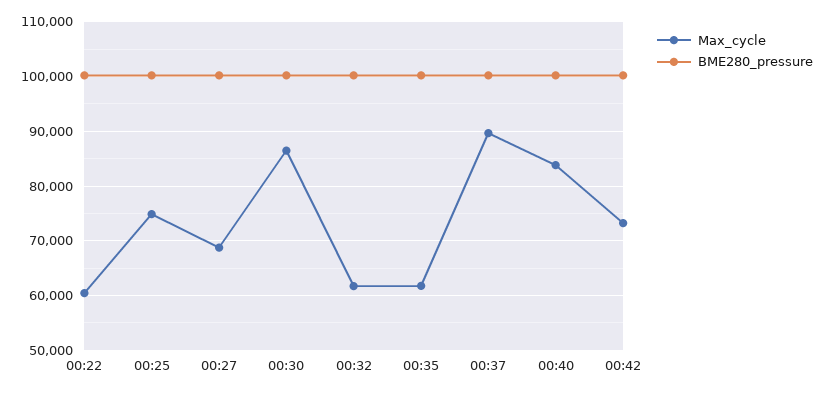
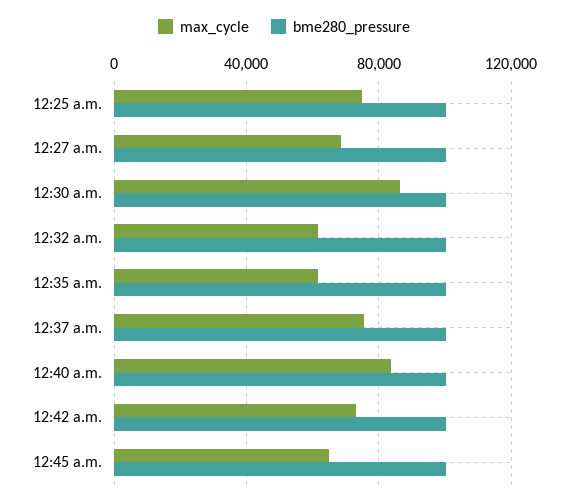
Max_cycle, 00:22: 60000 -> none
BME280_pressure, 00:22: 100000 -> none
Max_cycle, 00:37: 90000 -> 75000
Max_cycle, 12:45 a.m.: none -> 65000
BME280_pressure, 12:45 a.m.: none -> 100000

